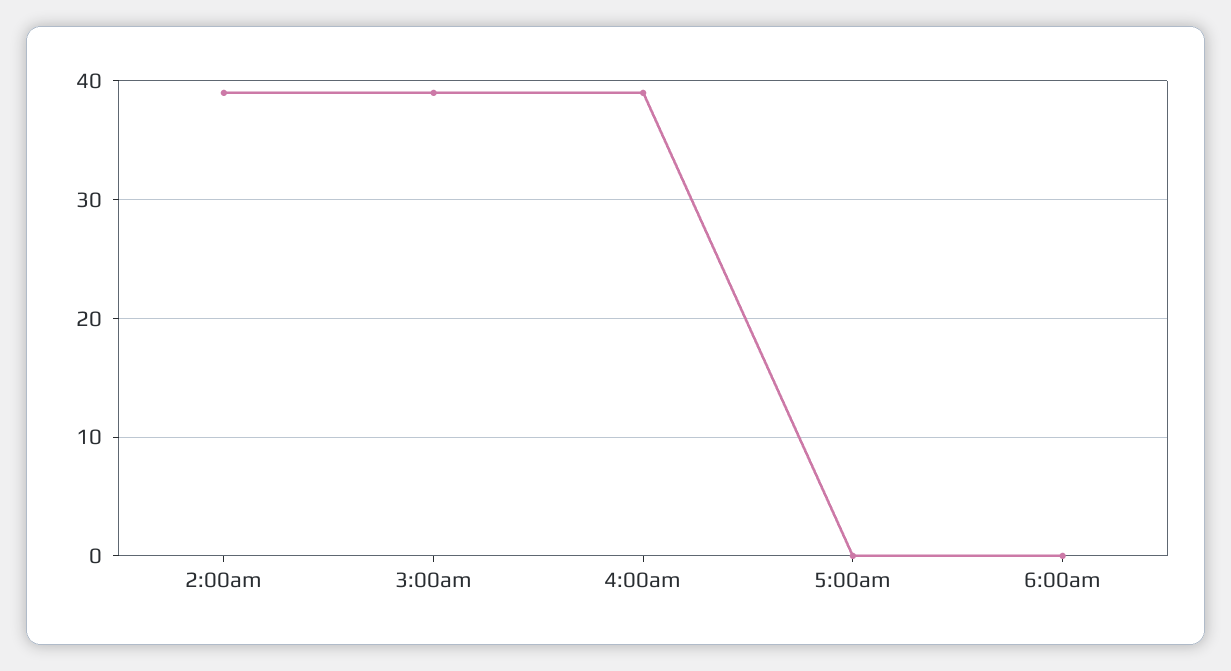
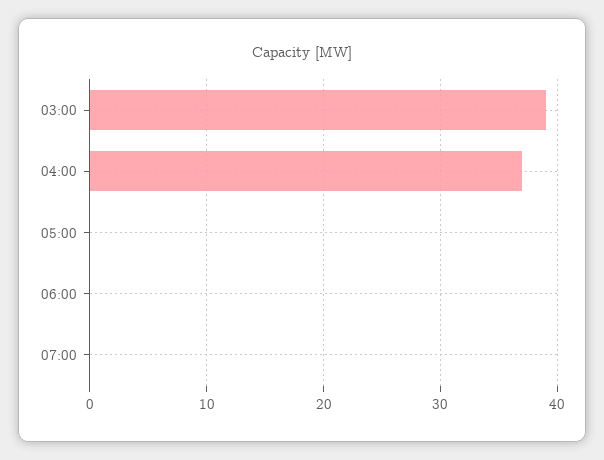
2:00am: 39 -> none
4:00am: 39 -> 37
07:00: none -> 0

